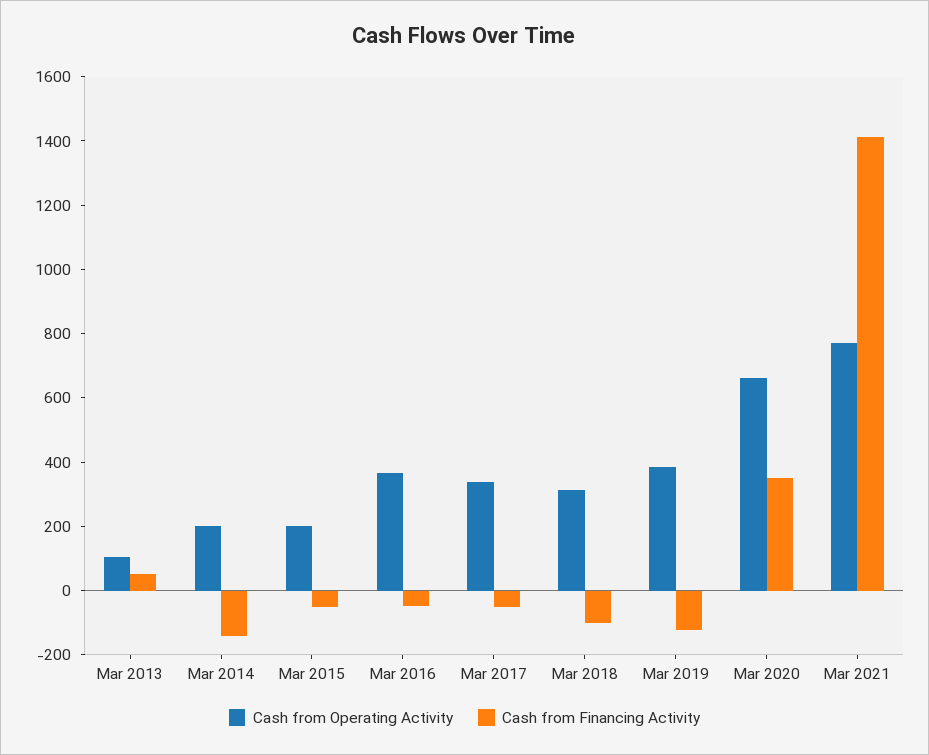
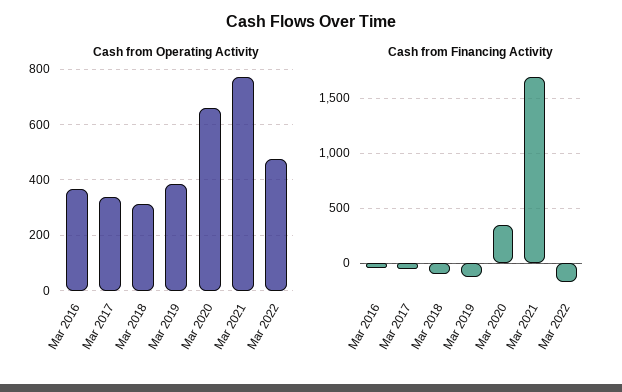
Cash from Operating Activity, Mar 2013: 100 -> none
Cash from Financing Activity, Mar 2013: 50 -> none
Cash from Operating Activity, Mar 2014: 200 -> none
Cash from Financing Activity, Mar 2014: -150 -> none
Cash from Operating Activity, Mar 2015: 200 -> none
Cash from Financing Activity, Mar 2015: -50 -> none
Cash from Financing Activity, Mar 2021: 1400 -> 1700
Cash from Operating Activity, Mar 2022: none -> 475
Cash from Financing Activity, Mar 2022: none -> -200

